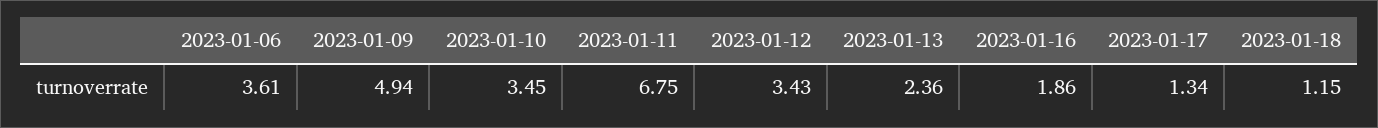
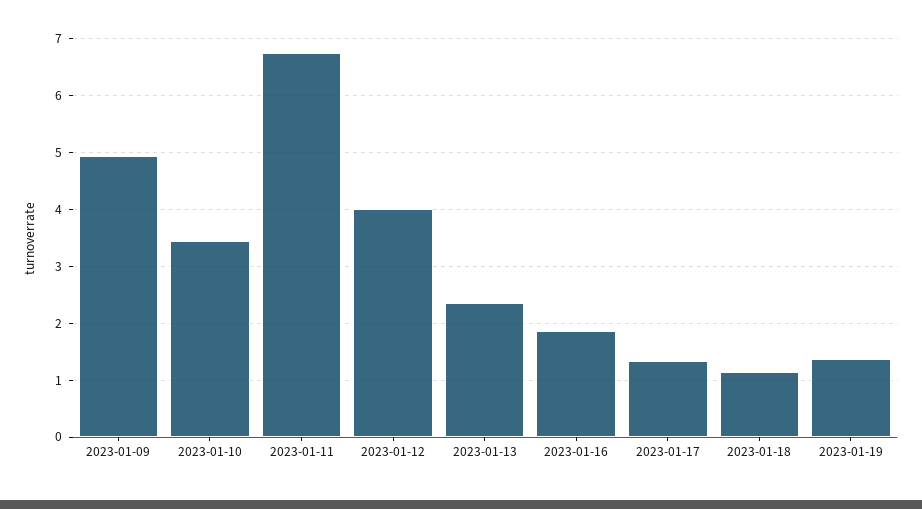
2023-01-06: 3.61 -> none
2023-01-12: 3.43 -> 4
2023-01-19: none -> 1.4

